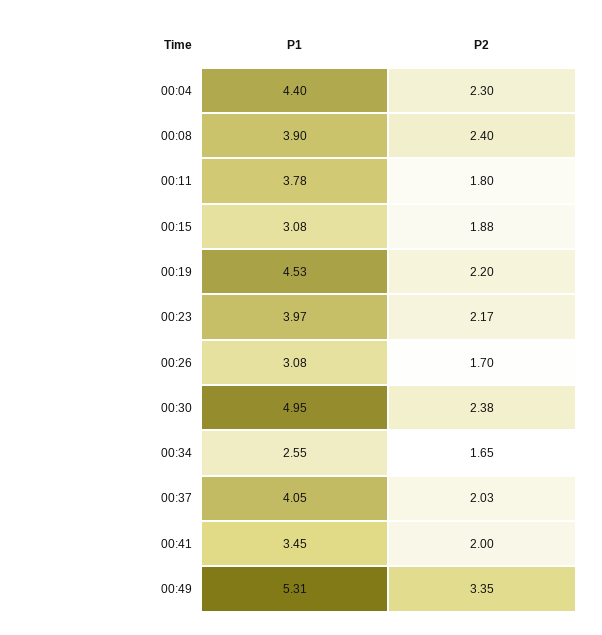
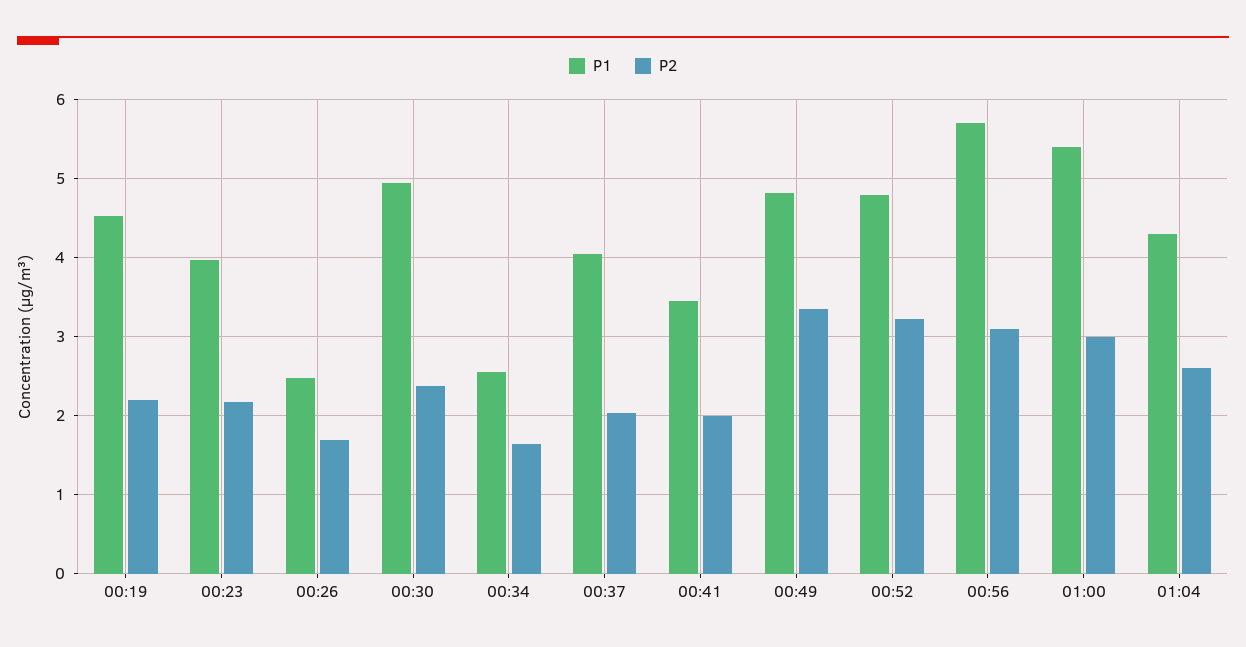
P1, 00:04: 4.4 -> none
P2, 00:04: 2.3 -> none
P1, 00:08: 3.9 -> none
P2, 00:08: 2.4 -> none
P1, 00:11: 3.78 -> none
P2, 00:11: 1.8 -> none
P1, 00:15: 3.08 -> none
P2, 00:15: 1.88 -> none
P1, 00:26: 3.08 -> 2.5
P1, 00:49: 5.31 -> 4.8
P1, 00:52: none -> 4.8
P2, 00:52: none -> 3.2
P1, 00:56: none -> 5.7
P2, 00:56: none -> 3.1
P1, 01:00: none -> 5.4
P2, 01:00: none -> 3
P1, 01:04: none -> 4.3
P2, 01:04: none -> 2.6

